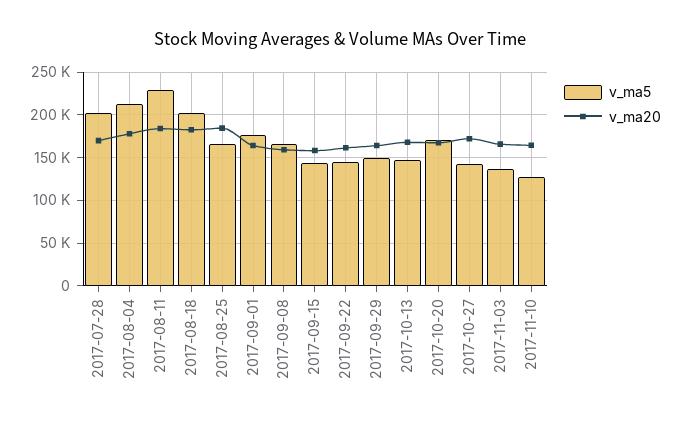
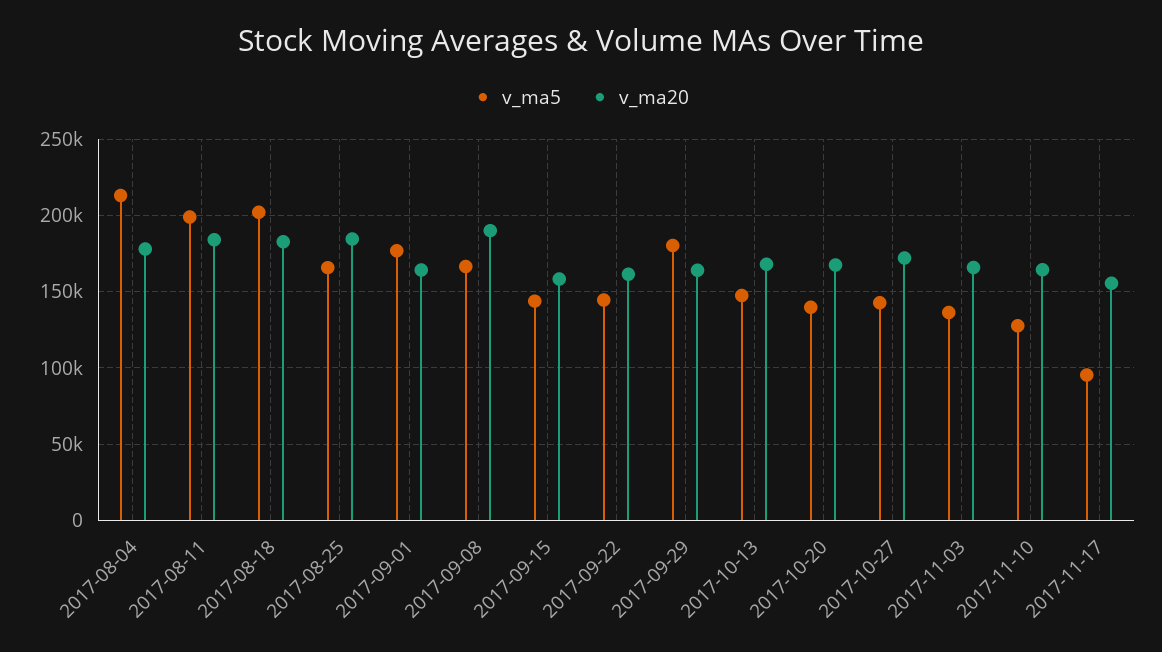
v_ma5, 2017-07-28: 200000 -> none
v_ma20, 2017-07-28: 170000 -> none
v_ma5, 2017-08-11: 230000 -> 200000
v_ma20, 2017-09-08: 160000 -> 190000
v_ma5, 2017-09-29: 150000 -> 180000
v_ma5, 2017-10-20: 170000 -> 140000
v_ma5, 2017-11-17: none -> 95000
v_ma20, 2017-11-17: none -> 155000

